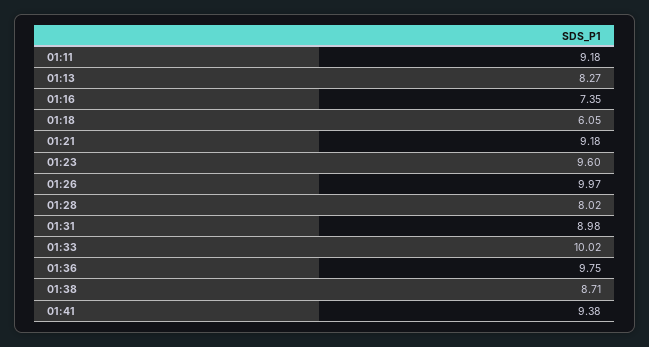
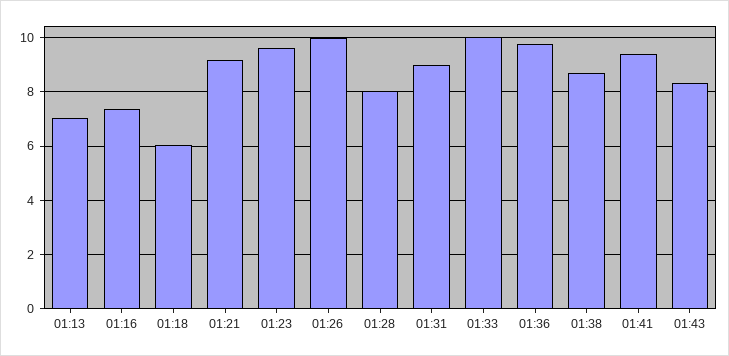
01:11: 9.18 -> none
01:13: 8.27 -> 7
01:43: none -> 8.25

